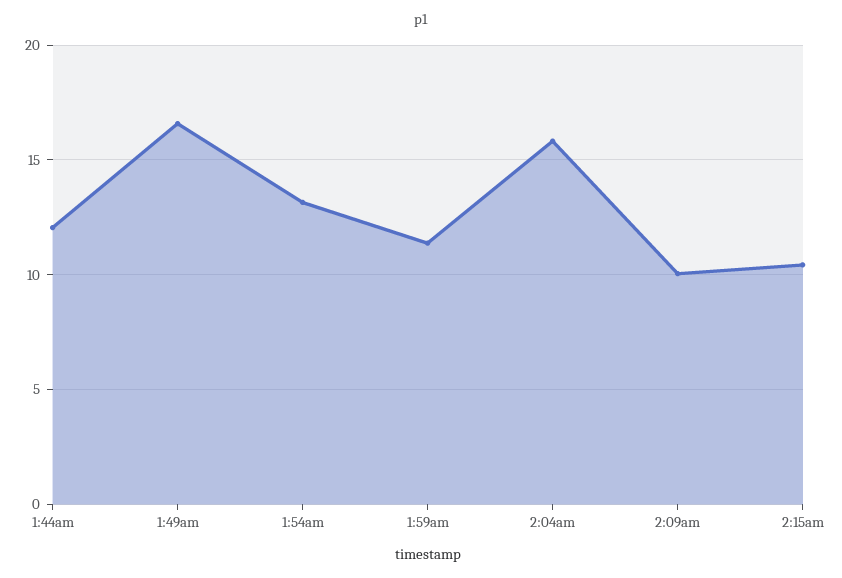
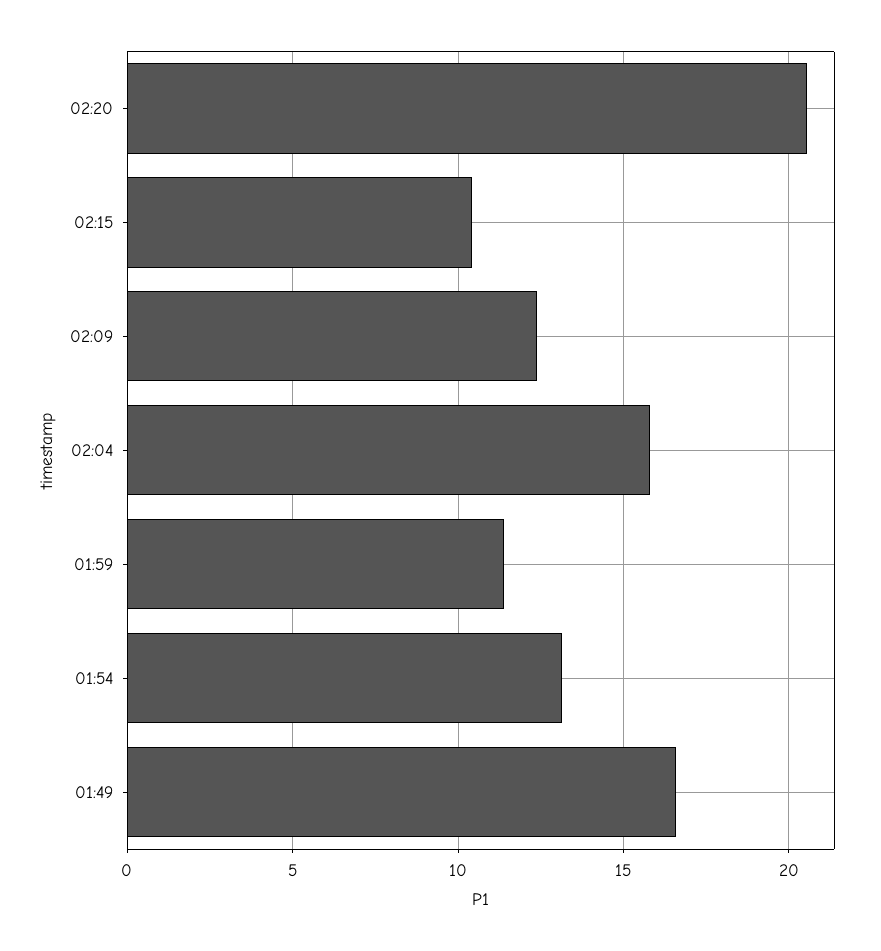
1:44am: 12 -> none
2:09am: 10 -> 12.5
02:20: none -> 20.5

